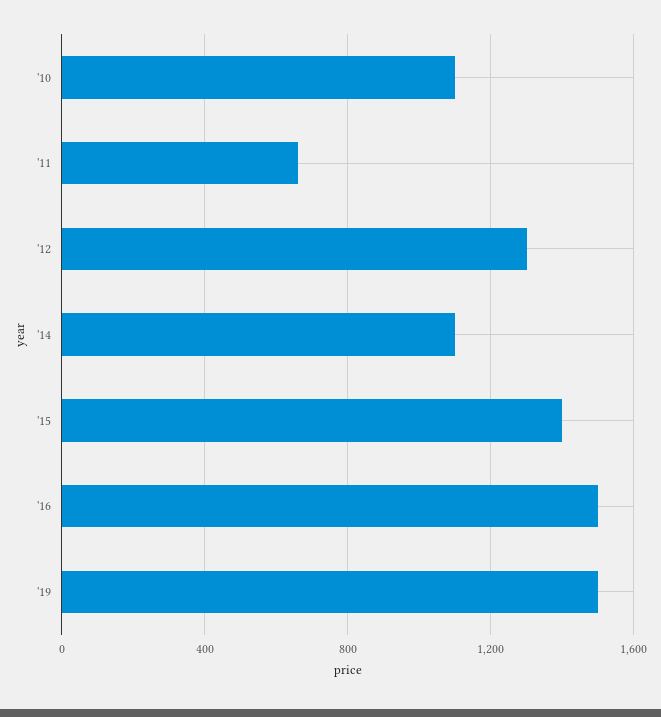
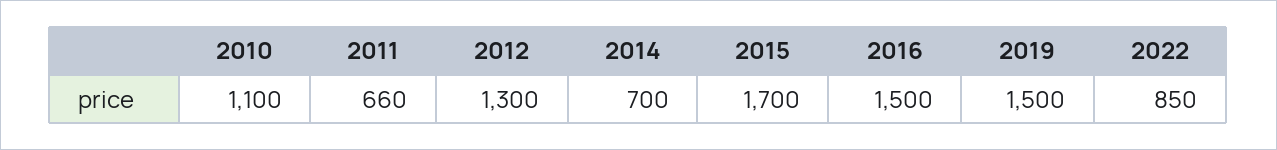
'14: 1100 -> 700
'15: 1400 -> 1700
2022: none -> 850

